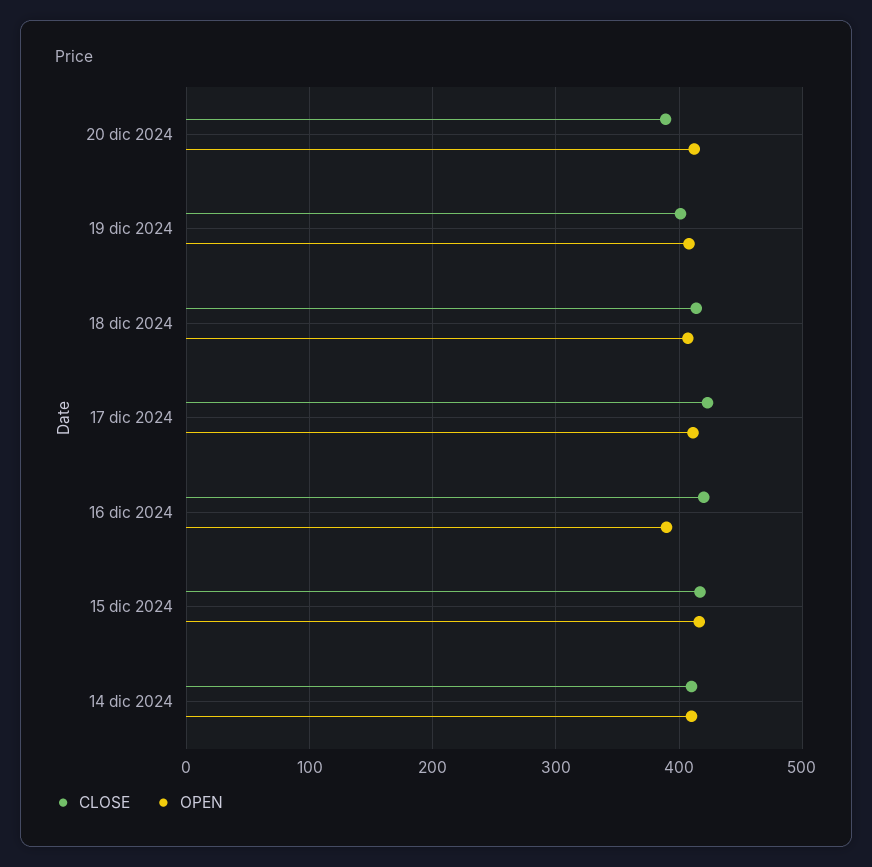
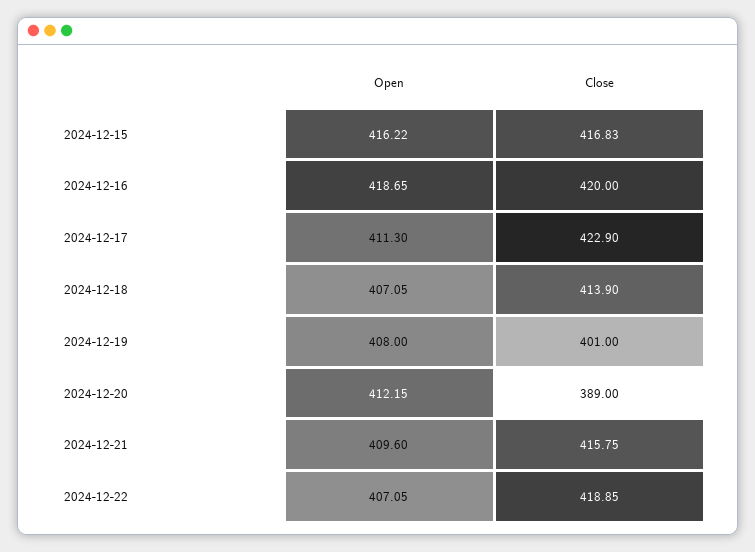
OPEN, 16 dic 2024: 390 -> 418.65
CLOSE, 14 dic 2024: 410 -> none
OPEN, 14 dic 2024: 410 -> none
OPEN, 2024-12-21: none -> 409.6
CLOSE, 2024-12-21: none -> 415.75
OPEN, 2024-12-22: none -> 407.05
CLOSE, 2024-12-22: none -> 418.85

